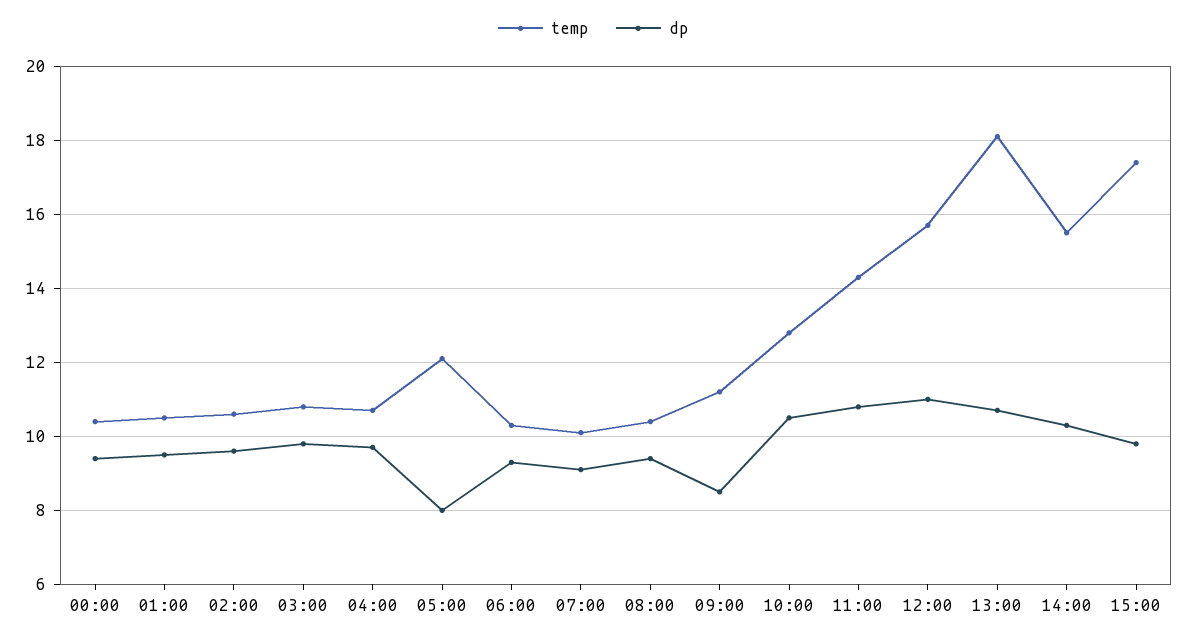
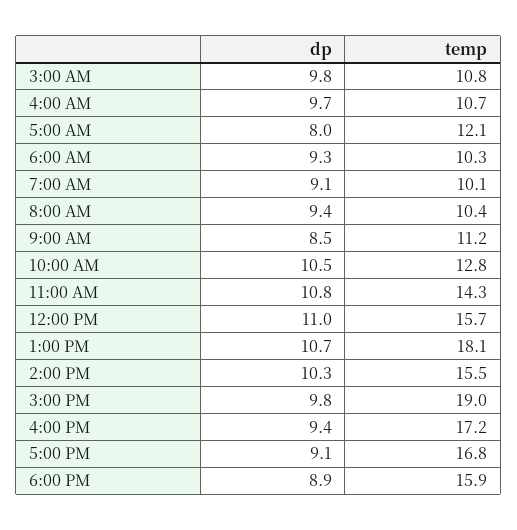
temp, 00:00: 10.5 -> none
dp, 00:00: 9.5 -> none
temp, 01:00: 10.5 -> none
dp, 01:00: 9.5 -> none
temp, 02:00: 10.5 -> none
dp, 02:00: 9.5 -> none
temp, 15:00: 17.5 -> 19
dp, 4:00 PM: none -> 9.4
temp, 4:00 PM: none -> 17.2
dp, 5:00 PM: none -> 9.1
temp, 5:00 PM: none -> 16.8
dp, 6:00 PM: none -> 8.9
temp, 6:00 PM: none -> 15.9

